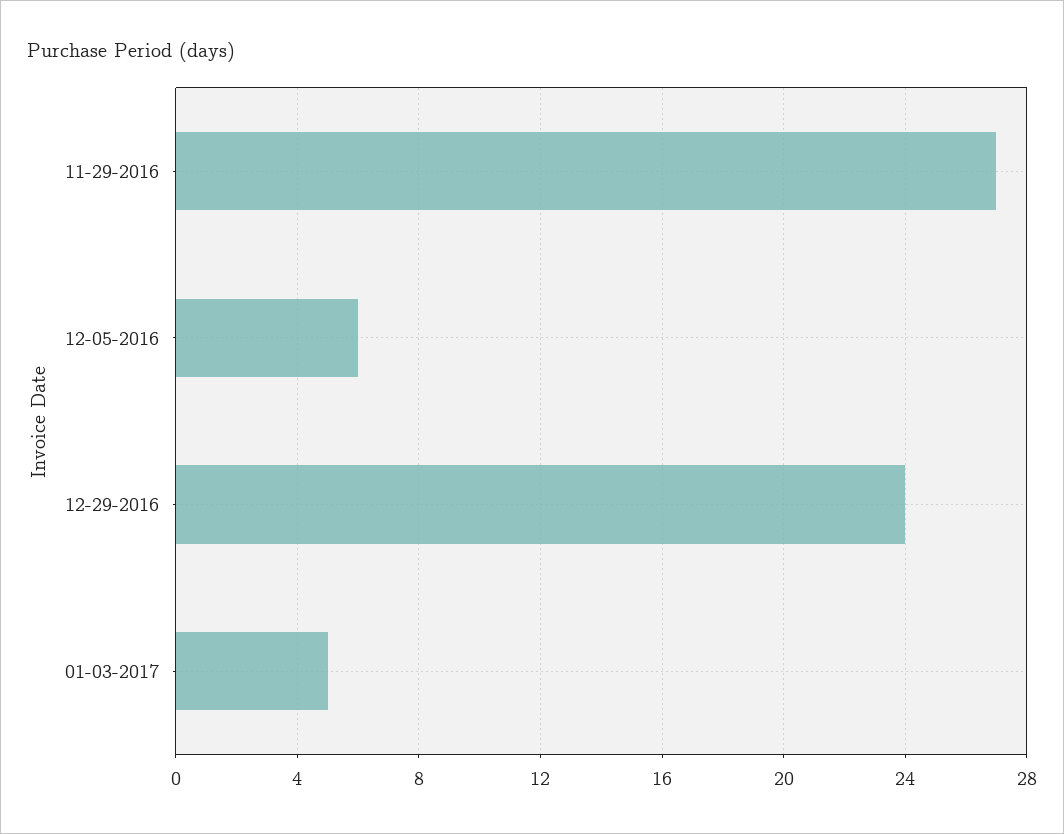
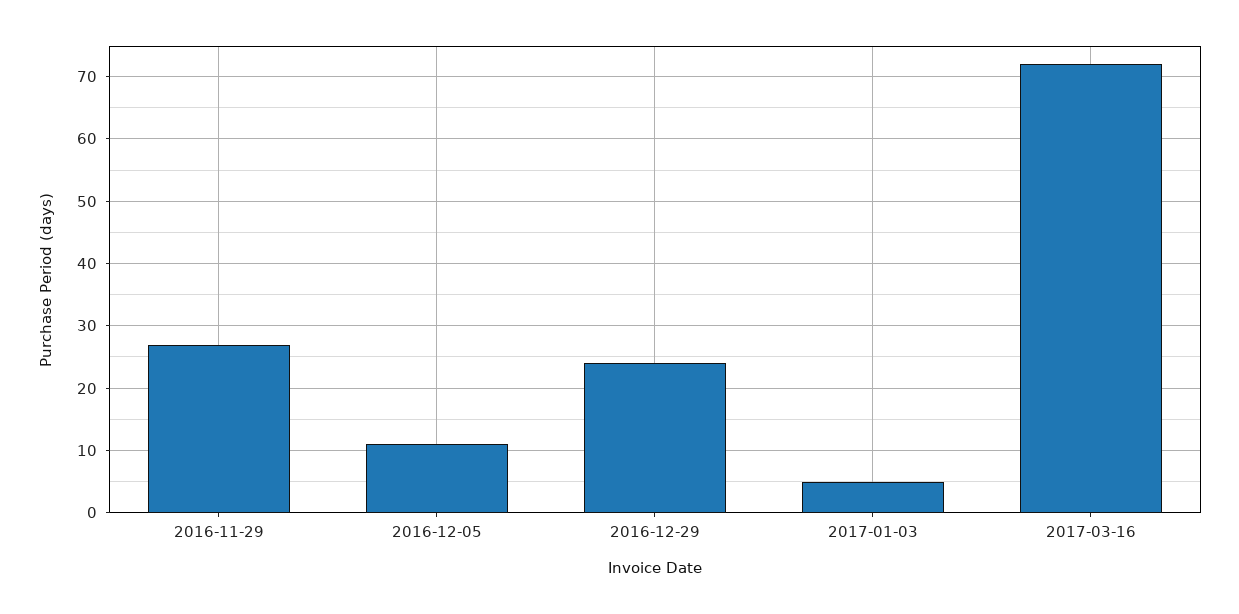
12-05-2016: 6 -> 11
2017-03-16: none -> 72

